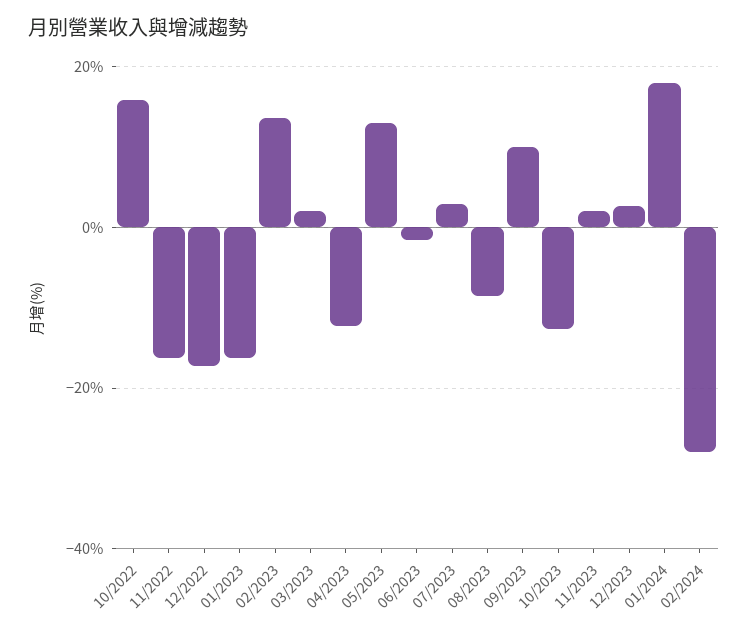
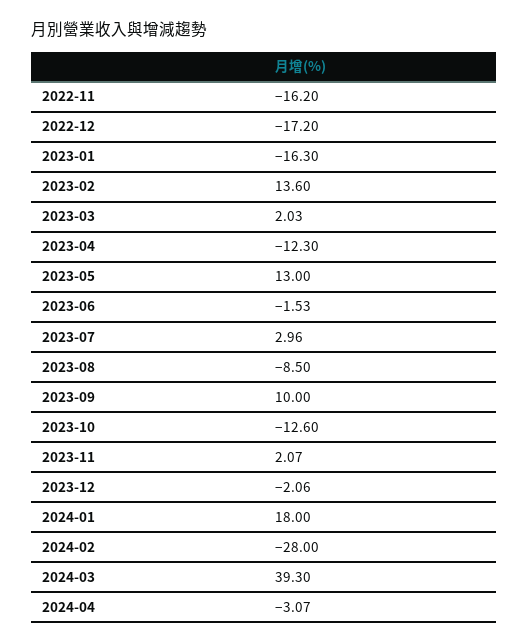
10/2022: 16 -> none
12/2023: 2 -> -2.06
2024-03: none -> 39.3
2024-04: none -> -3.07

